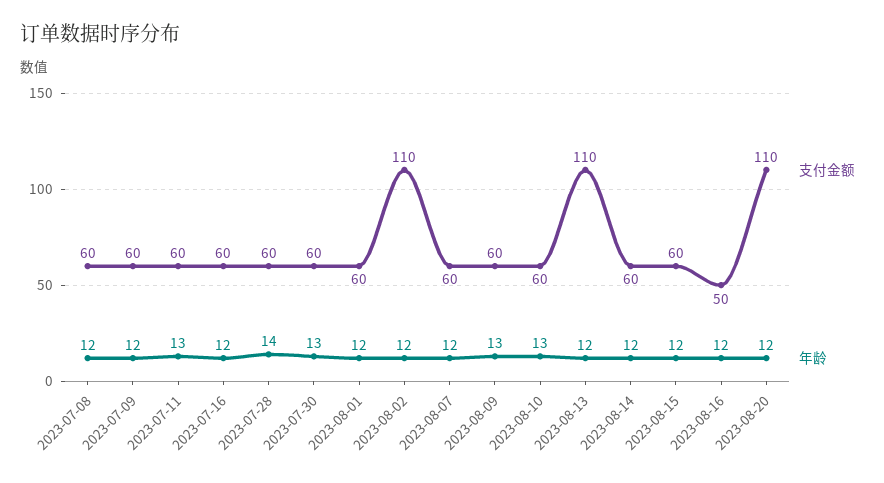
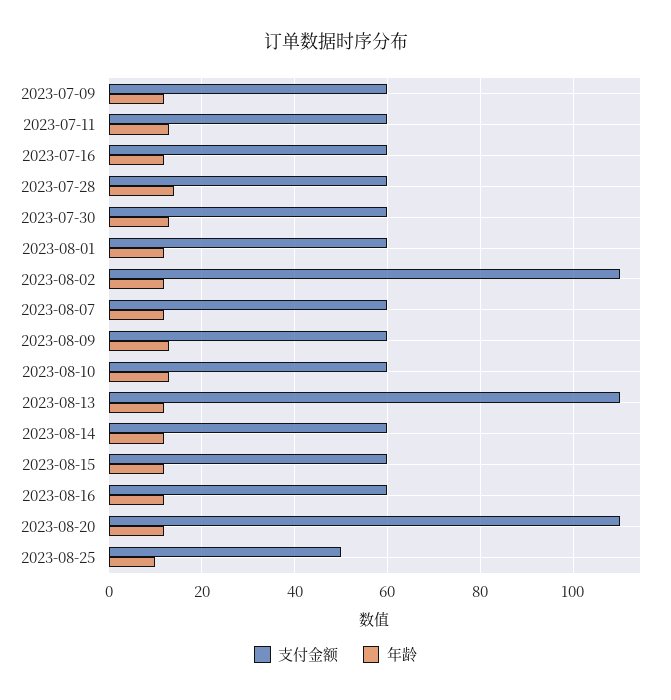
支付金额, 2023-07-08: 60 -> none
年龄, 2023-07-08: 12 -> none
支付金额, 2023-08-16: 50 -> 60
支付金额, 2023-08-25: none -> 50
年龄, 2023-08-25: none -> 10

